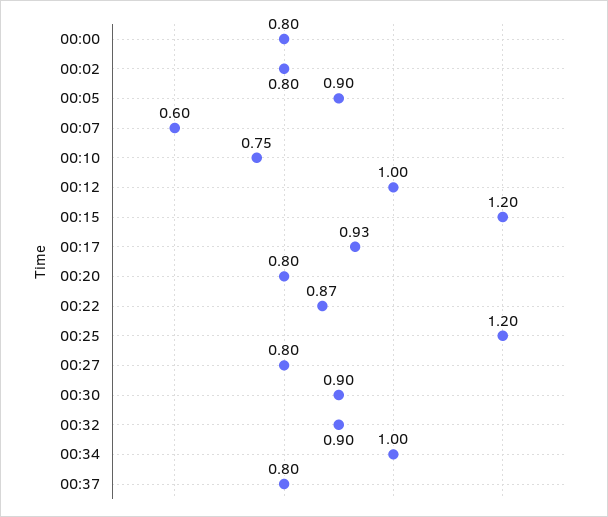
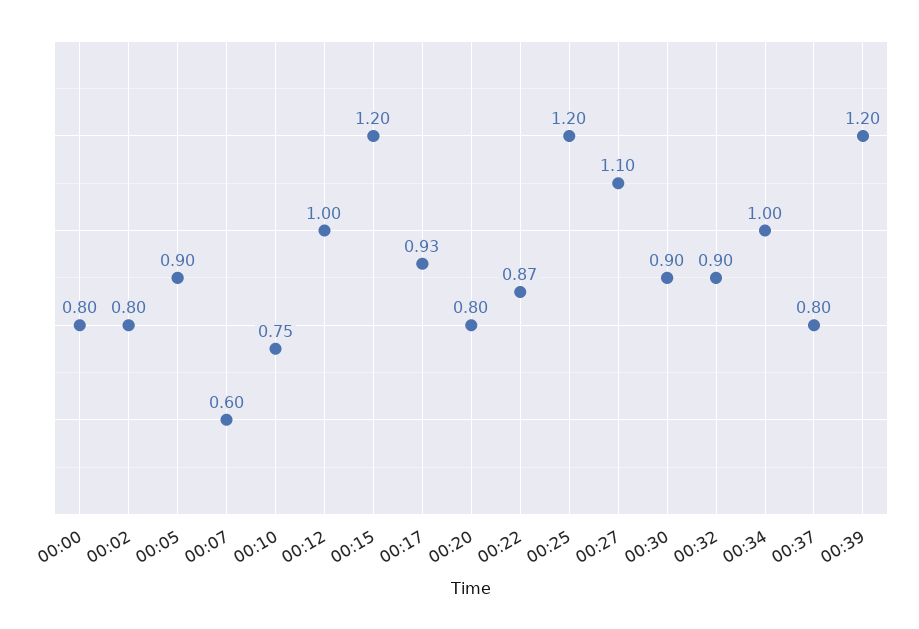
00:27: 0.8 -> 1.1
00:39: none -> 1.2

